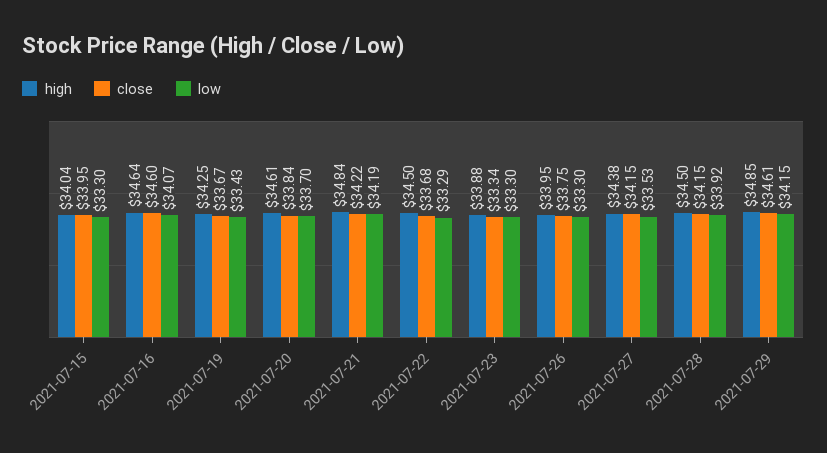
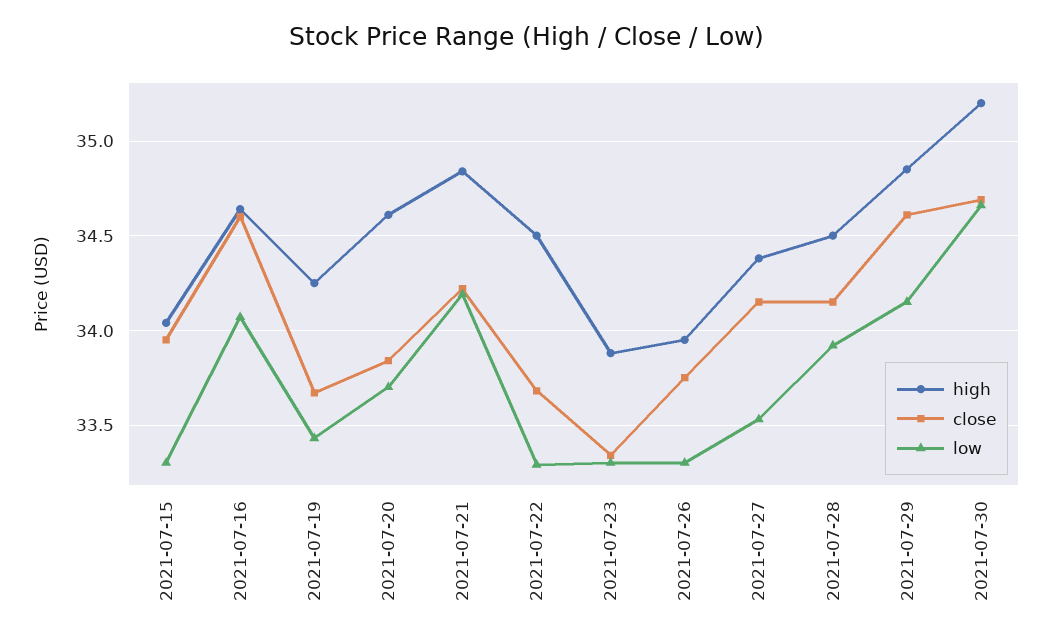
high, 2021-07-30: none -> 35.2
close, 2021-07-30: none -> 34.7
low, 2021-07-30: none -> 34.65

